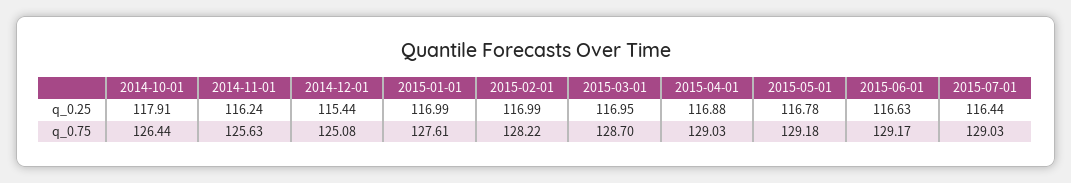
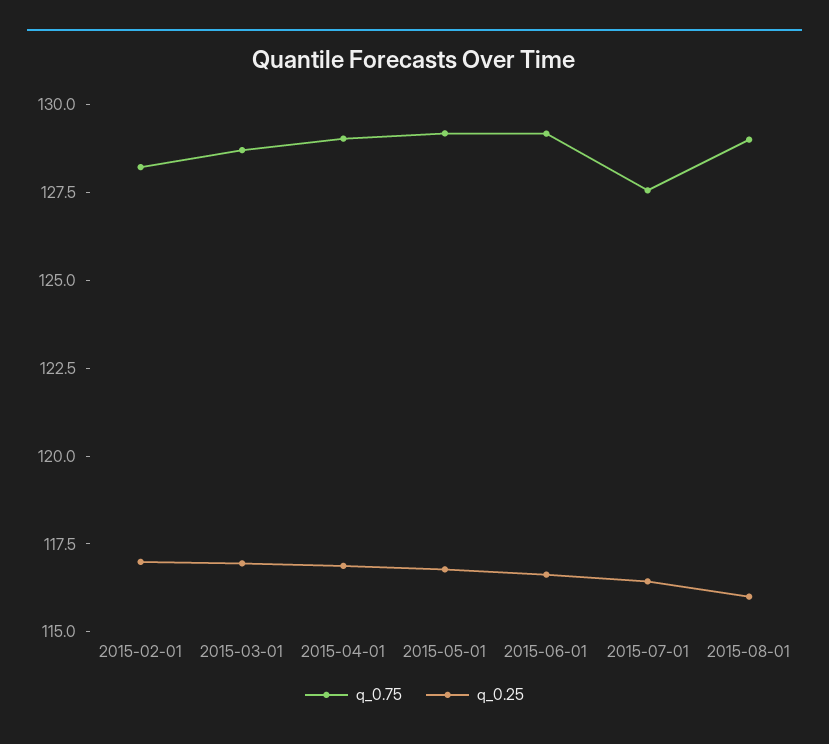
q_0.25, 2014-10-01: 117.91 -> none
q_0.25, 2014-11-01: 116.24 -> none
q_0.25, 2014-12-01: 115.44 -> none
q_0.25, 2015-01-01: 116.99 -> none
q_0.75, 2014-10-01: 126.44 -> none
q_0.75, 2014-11-01: 125.63 -> none
q_0.75, 2014-12-01: 125.08 -> none
q_0.75, 2015-01-01: 127.61 -> none
q_0.75, 2015-07-01: 129.03 -> 127.5
q_0.75, 2015-08-01: none -> 129
q_0.25, 2015-08-01: none -> 116

